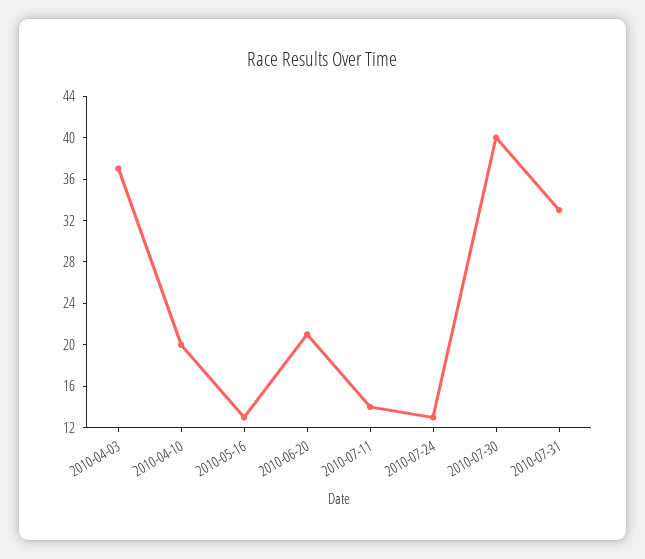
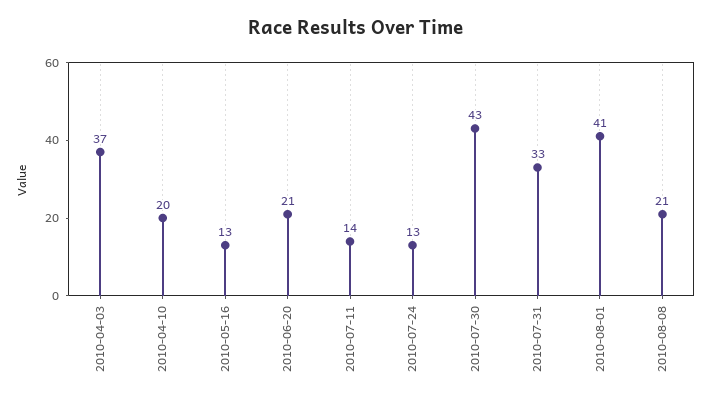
2010-07-30: 40 -> 43
2010-08-01: none -> 41
2010-08-08: none -> 21

